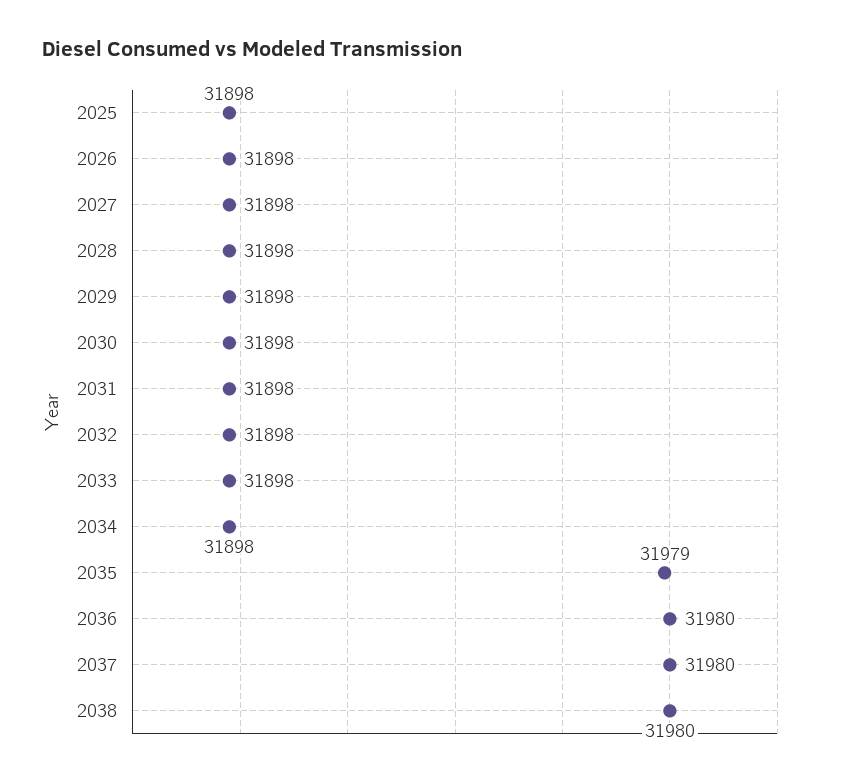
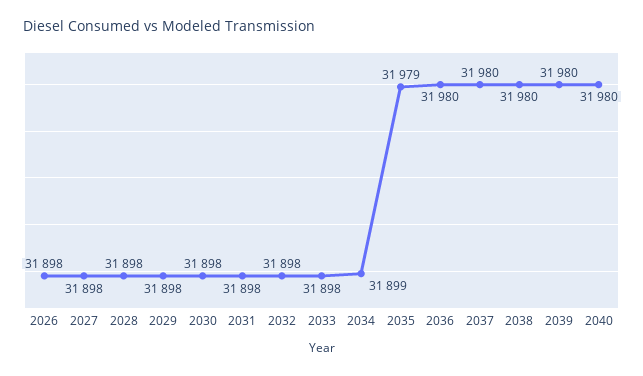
2025: 31898 -> none
2034: 31898 -> 31899
2039: none -> 31980
2040: none -> 31980

